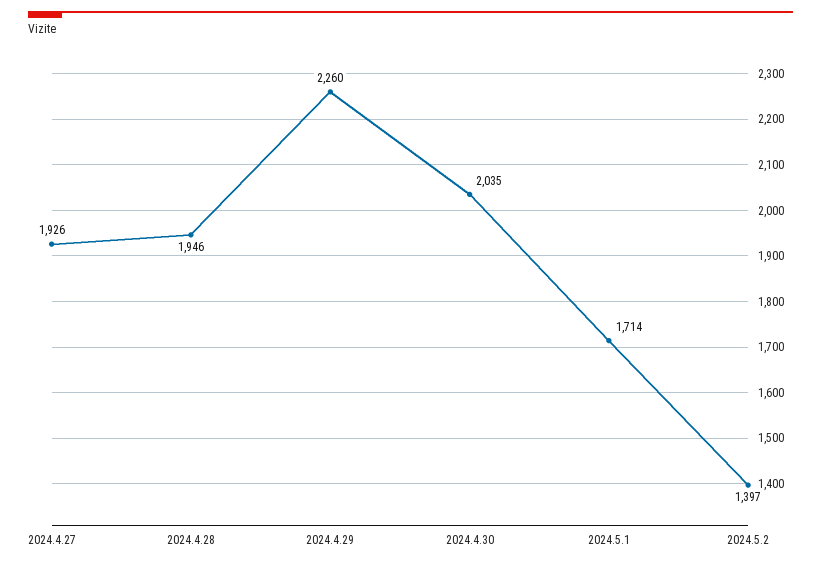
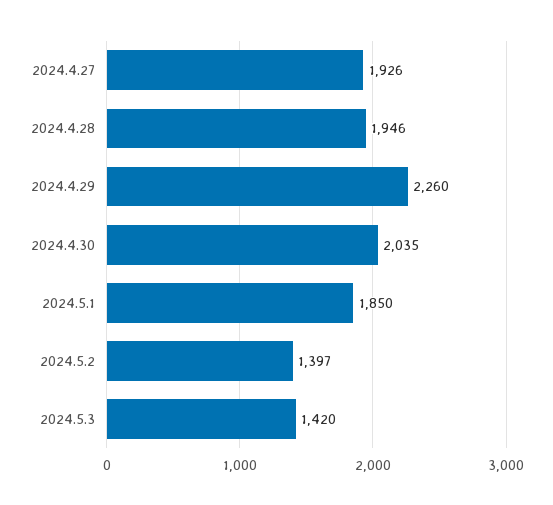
2024.5.1: 1714 -> 1850
2024.5.3: none -> 1420

